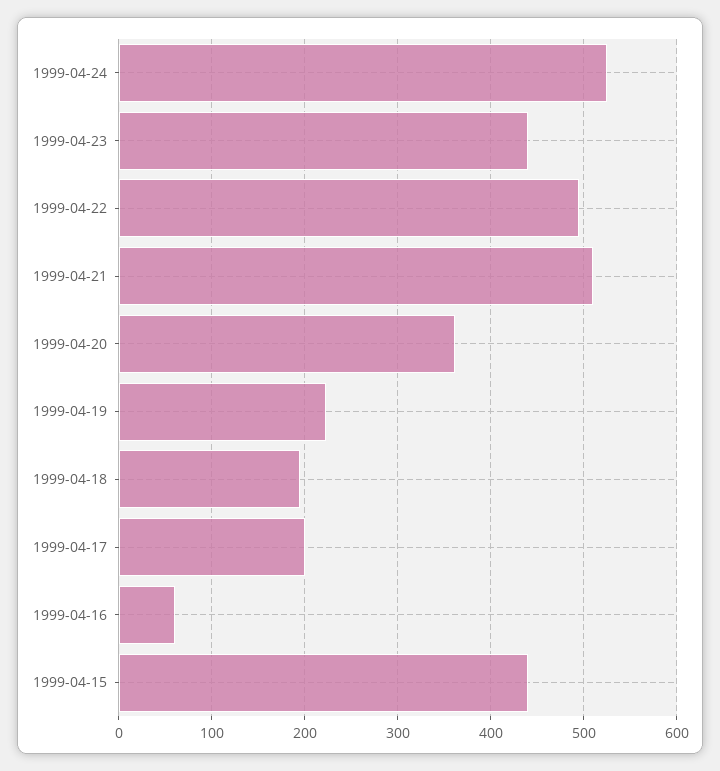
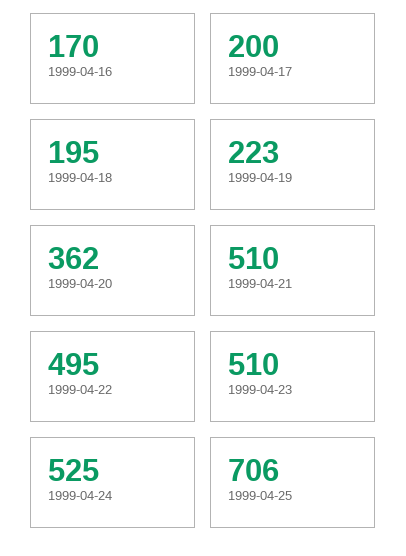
1999-04-23: 440 -> 510
1999-04-16: 60 -> 170
1999-04-15: 440 -> none
1999-04-25: none -> 706

